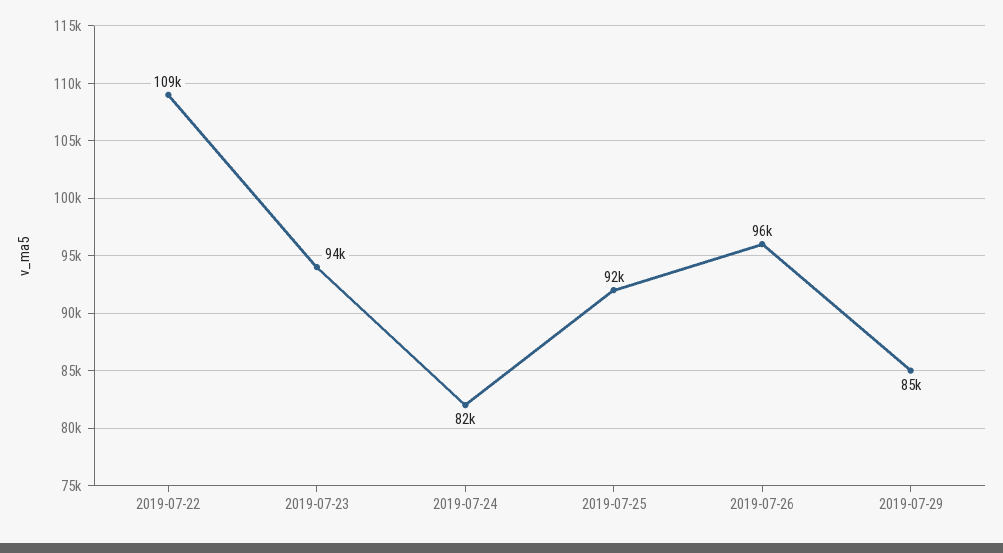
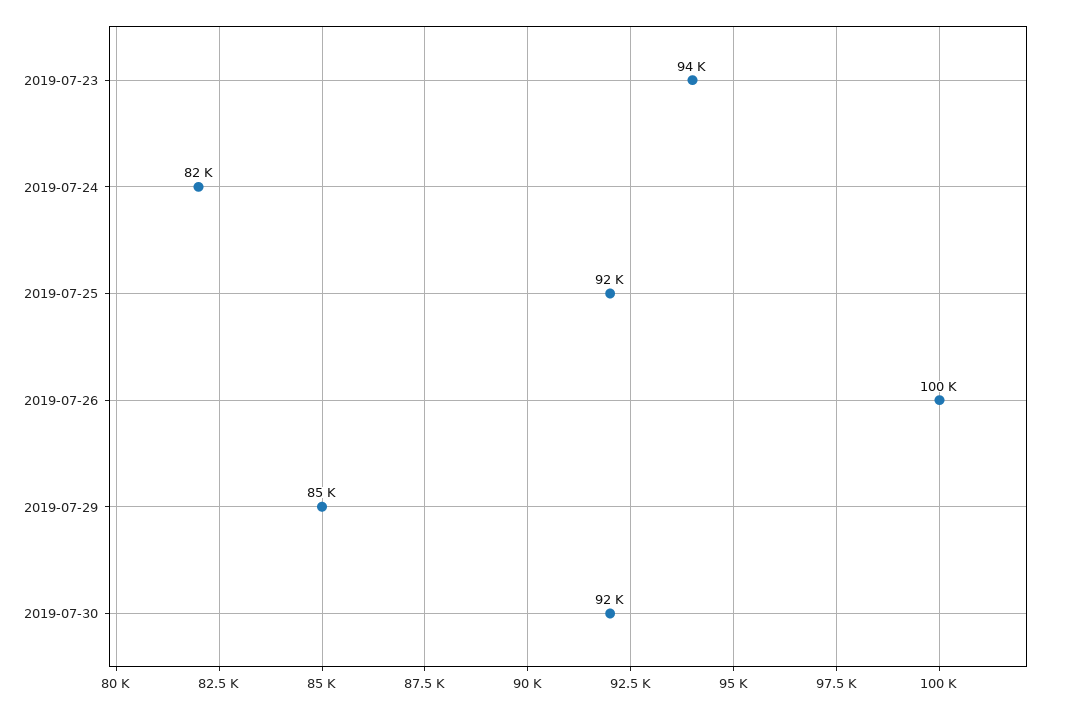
2019-07-22: 109000 -> none
2019-07-26: 96000 -> 100000
2019-07-30: none -> 92000

